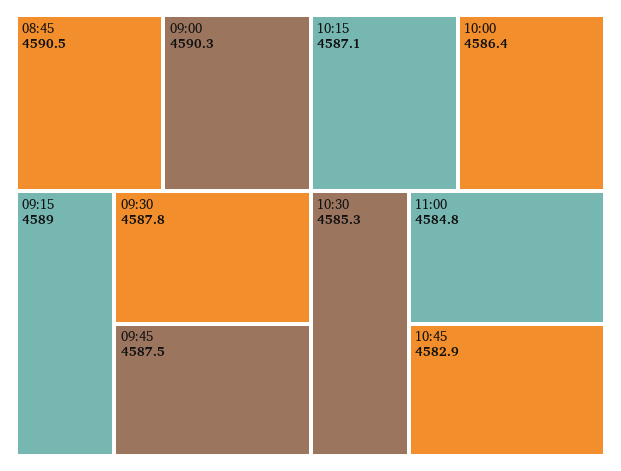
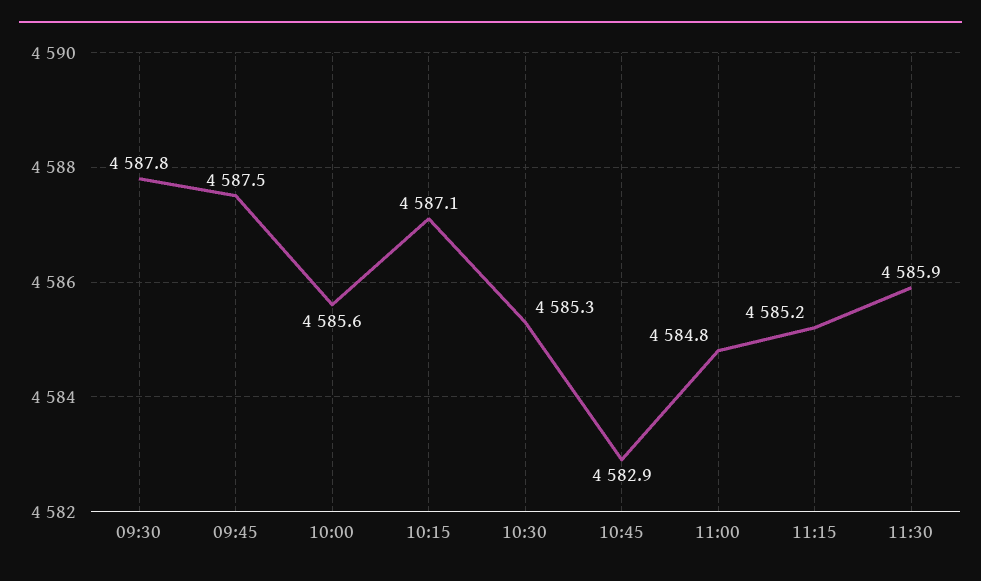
08:45: 4590.5 -> none
09:00: 4590.3 -> none
09:15: 4589 -> none
10:00: 4586.4 -> 4585.6
11:15: none -> 4585.2
11:30: none -> 4585.9

